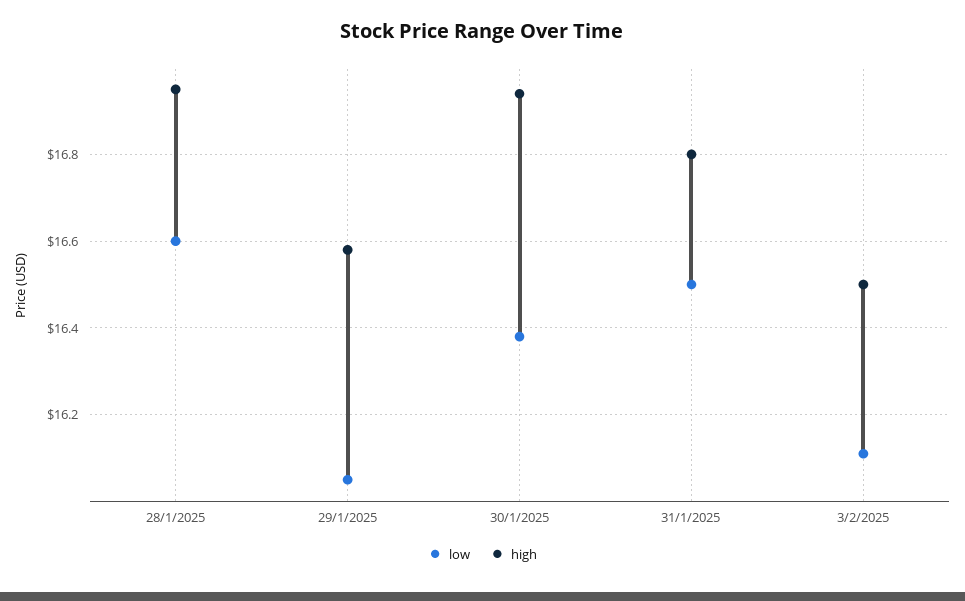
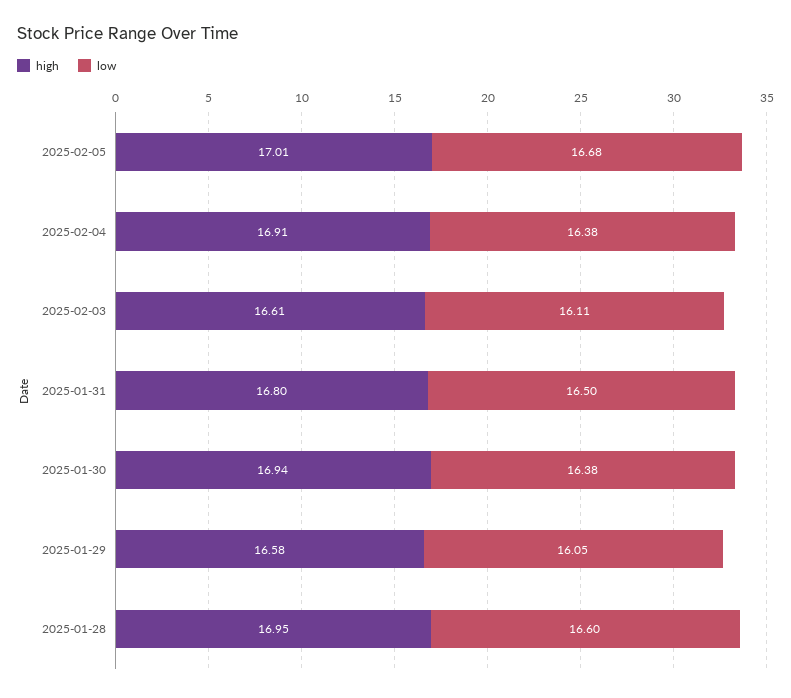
high, 3/2/2025: 16.5 -> 16.61
high, 2025-02-05: none -> 17.01
low, 2025-02-05: none -> 16.68
high, 2025-02-04: none -> 16.91
low, 2025-02-04: none -> 16.38

